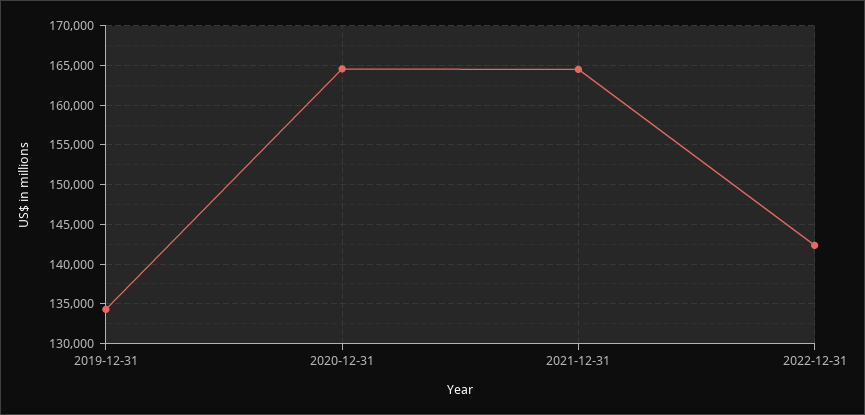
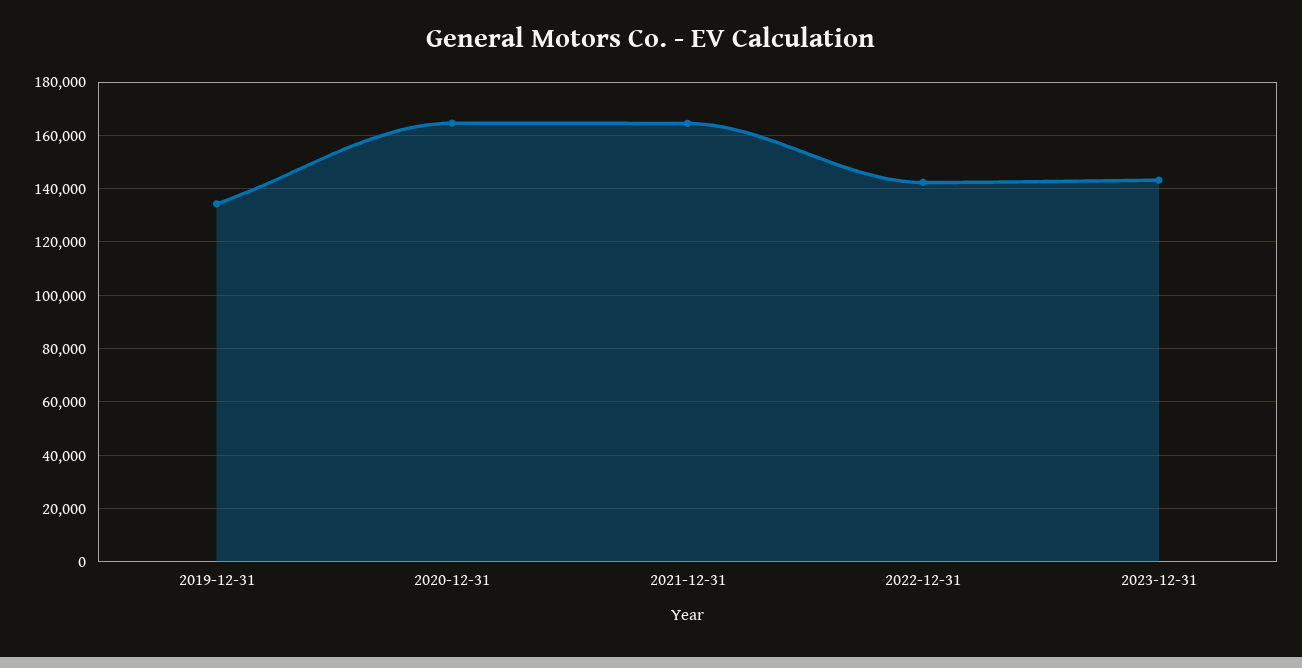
2023-12-31: none -> 142500

